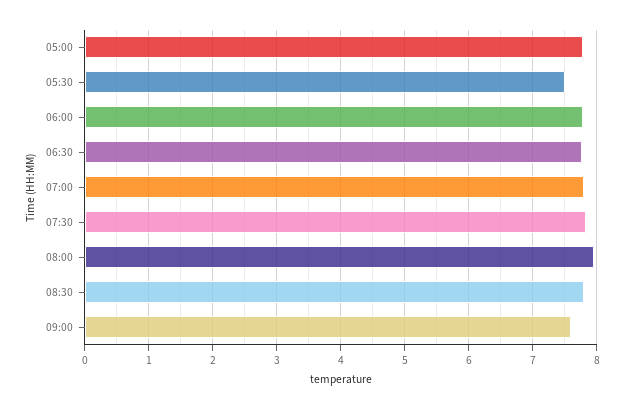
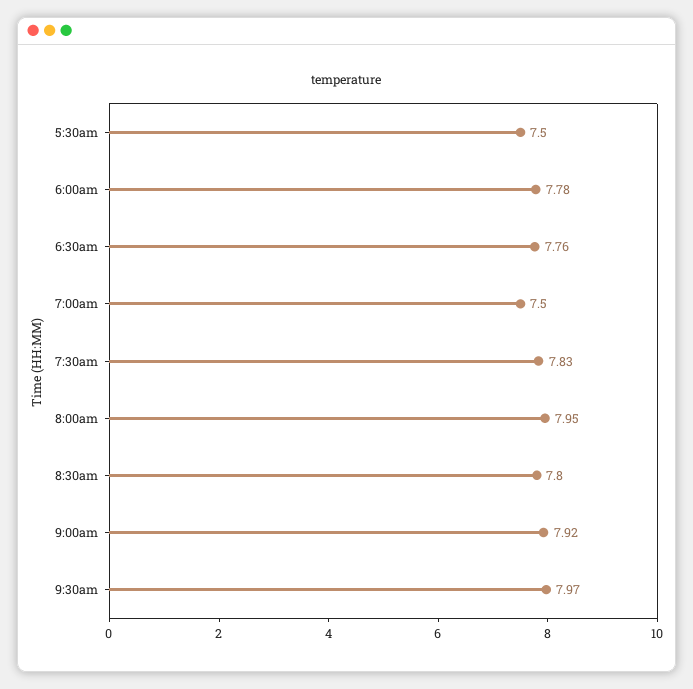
05:00: 7.8 -> none
07:00: 7.8 -> 7.5
09:00: 7.6 -> 7.92
9:30am: none -> 7.97

